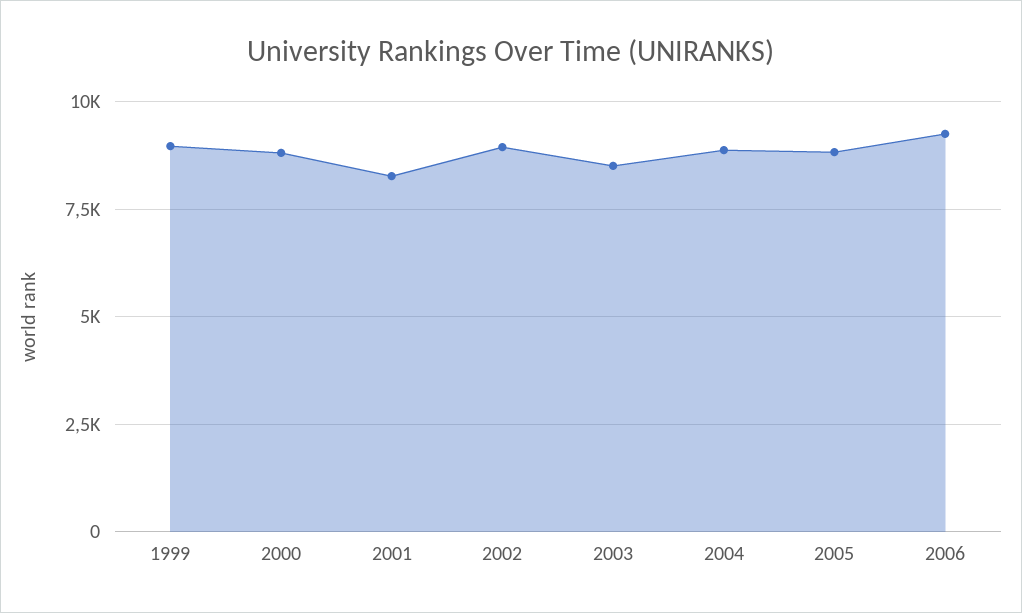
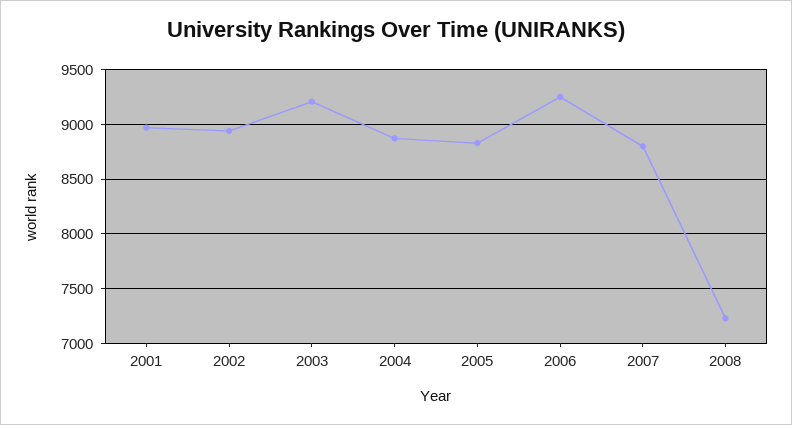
1999: 9000 -> none
2000: 8750 -> none
2001: 8250 -> 9000
2003: 8500 -> 9200
2007: none -> 8800
2008: none -> 7200

